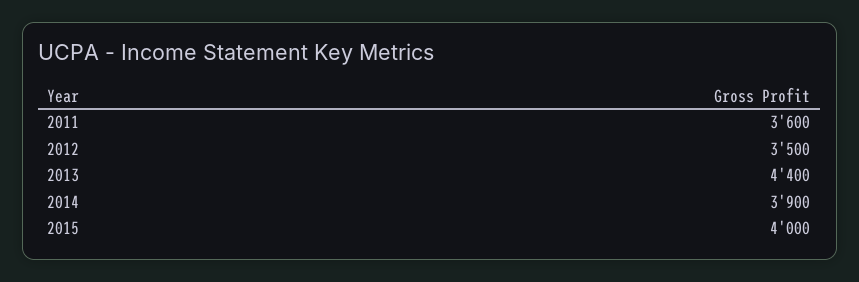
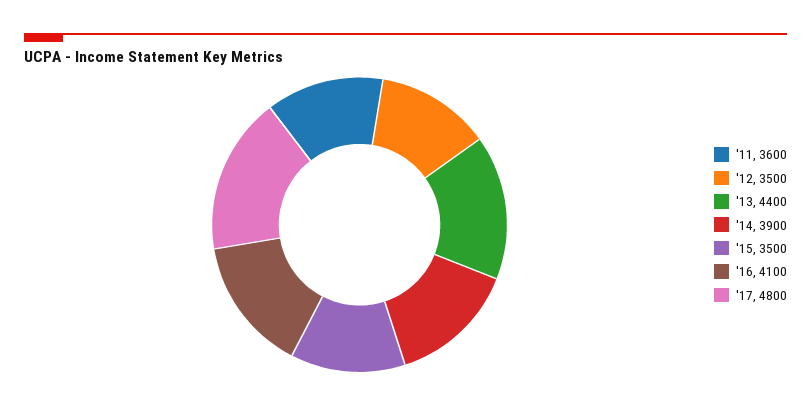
2015: 4000 -> 3500
'16: none -> 4100
'17: none -> 4800

